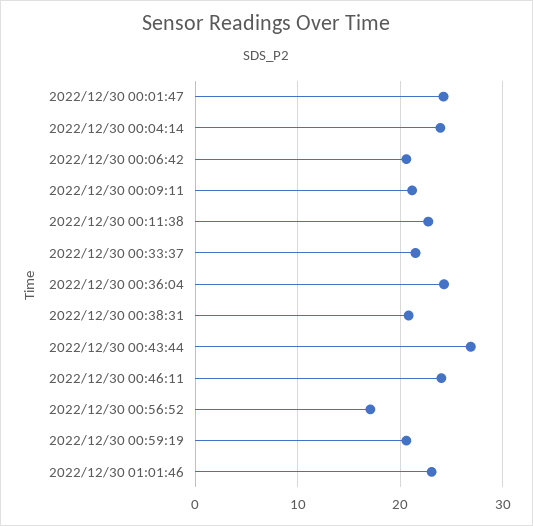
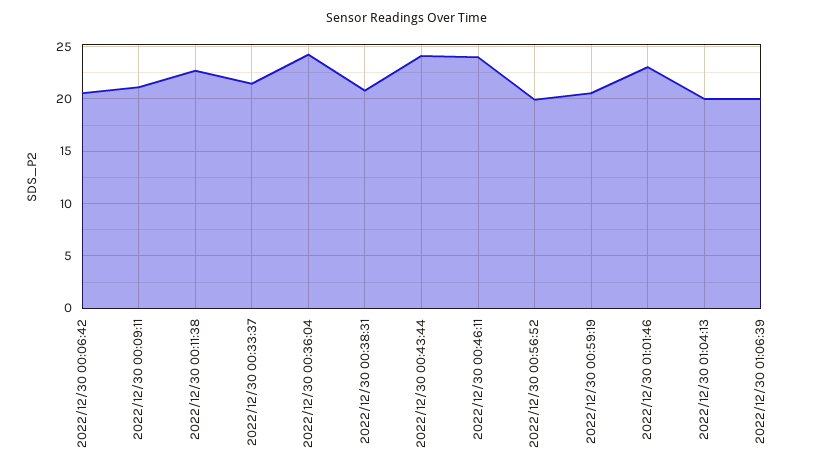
2022/12/30 00:01:47: 24 -> none
2022/12/30 00:04:14: 24 -> none
2022/12/30 00:43:44: 27 -> 24
2022/12/30 00:56:52: 17 -> 20
2022/12/30 01:04:13: none -> 20
2022/12/30 01:06:39: none -> 20

